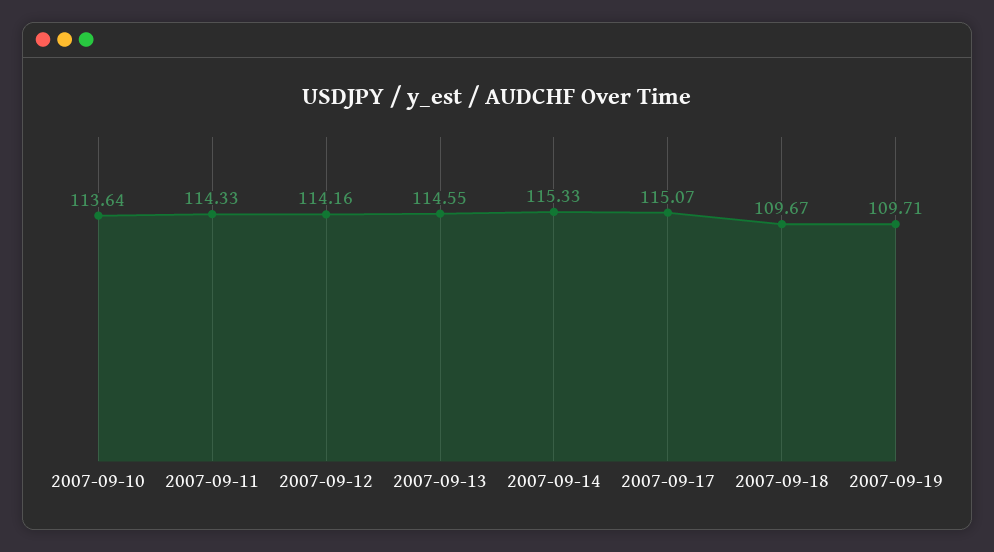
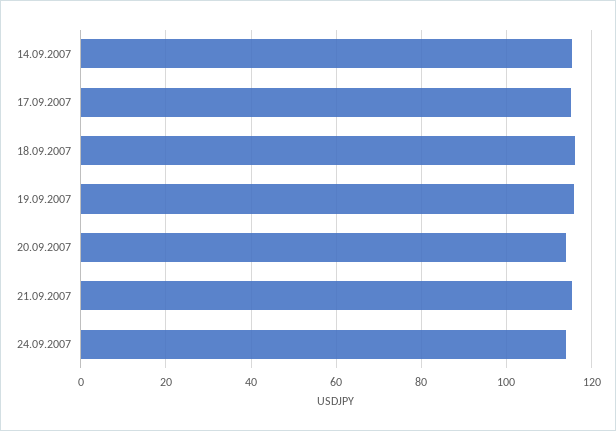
2007-09-10: 113.64 -> none
2007-09-11: 114.33 -> none
2007-09-12: 114.16 -> none
2007-09-13: 114.55 -> none
2007-09-18: 109.67 -> 116
2007-09-19: 109.71 -> 116
20.09.2007: none -> 114
21.09.2007: none -> 116
24.09.2007: none -> 114

